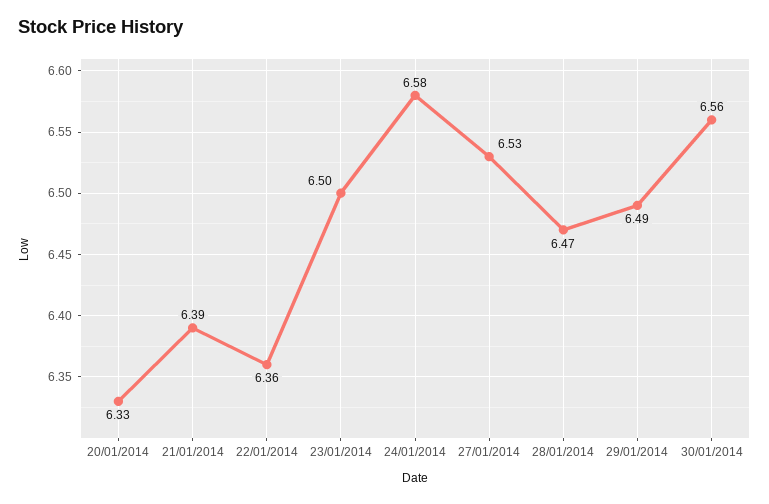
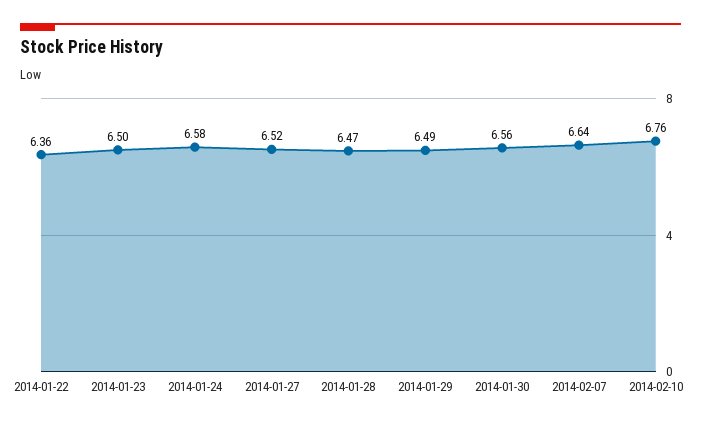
20/01/2014: 6.33 -> none
21/01/2014: 6.39 -> none
27/01/2014: 6.53 -> 6.52
2014-02-07: none -> 6.64
2014-02-10: none -> 6.76

